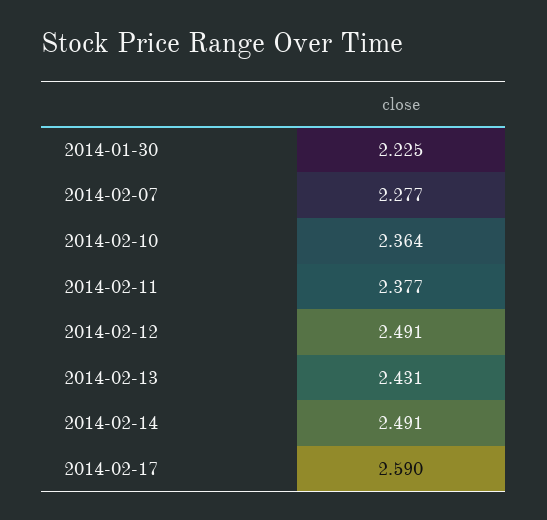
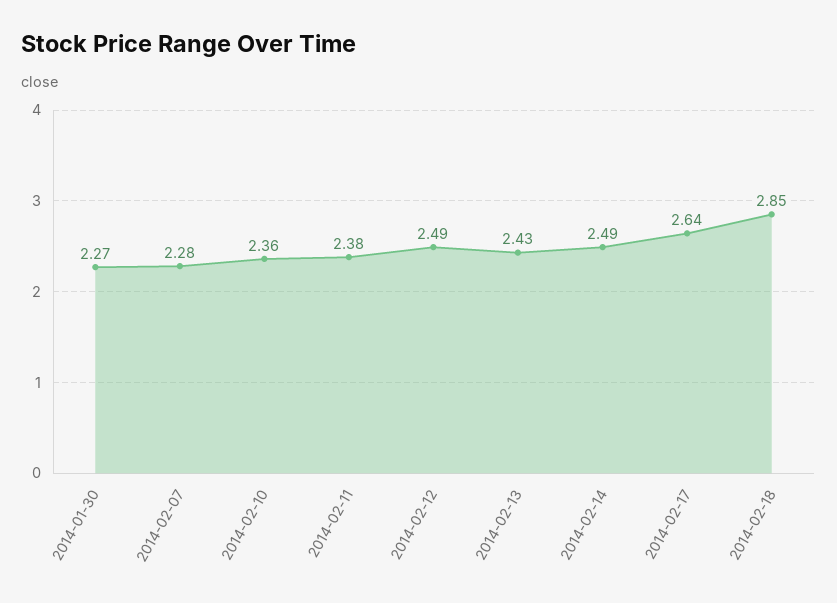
2014-01-30: 2.225 -> 2.27
2014-02-17: 2.59 -> 2.64
2014-02-18: none -> 2.85

